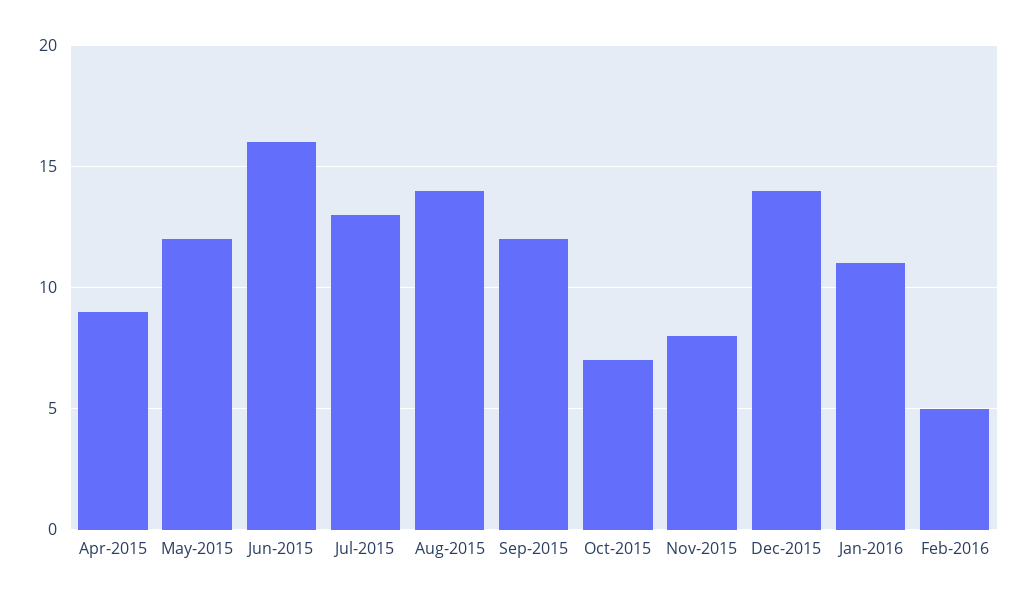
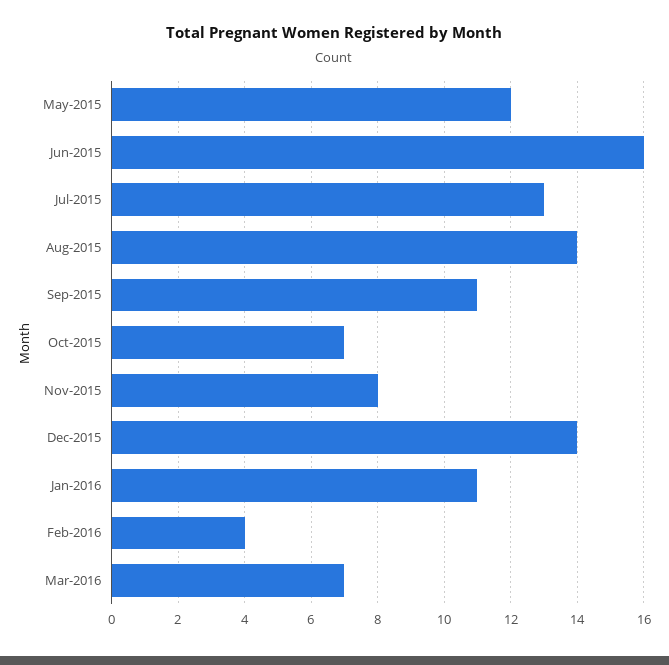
Apr-2015: 9 -> none
Sep-2015: 12 -> 11
Feb-2016: 5 -> 4
Mar-2016: none -> 7

